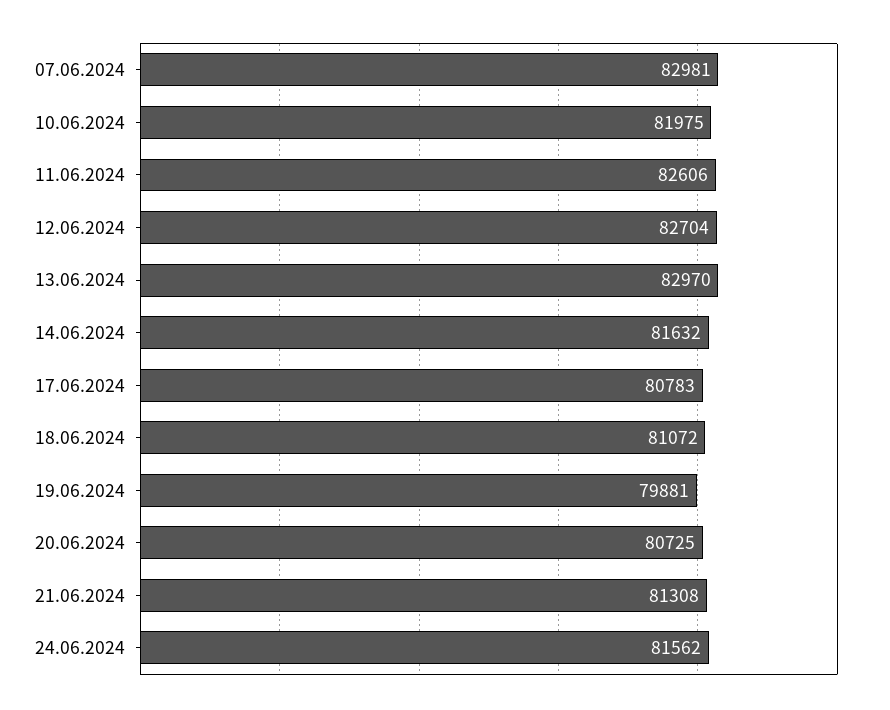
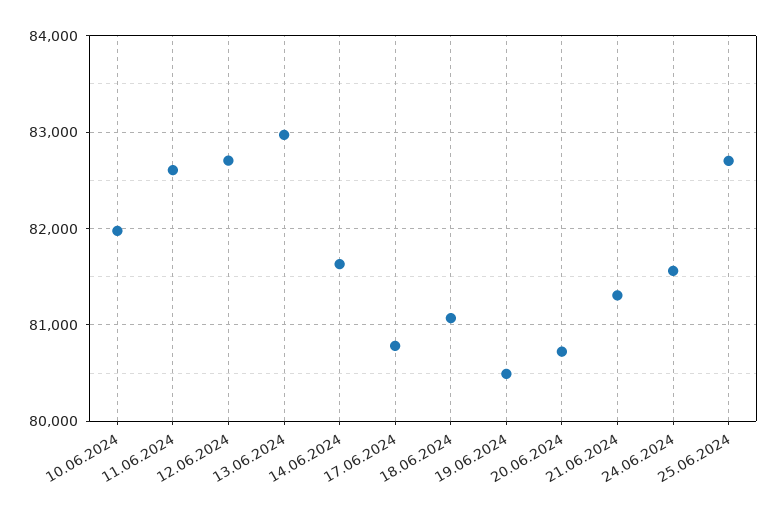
07.06.2024: 82981 -> none
19.06.2024: 79881 -> 80500
25.06.2024: none -> 82700

